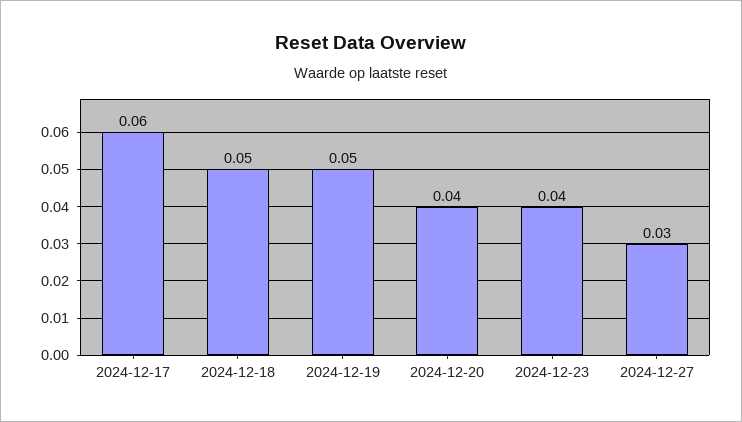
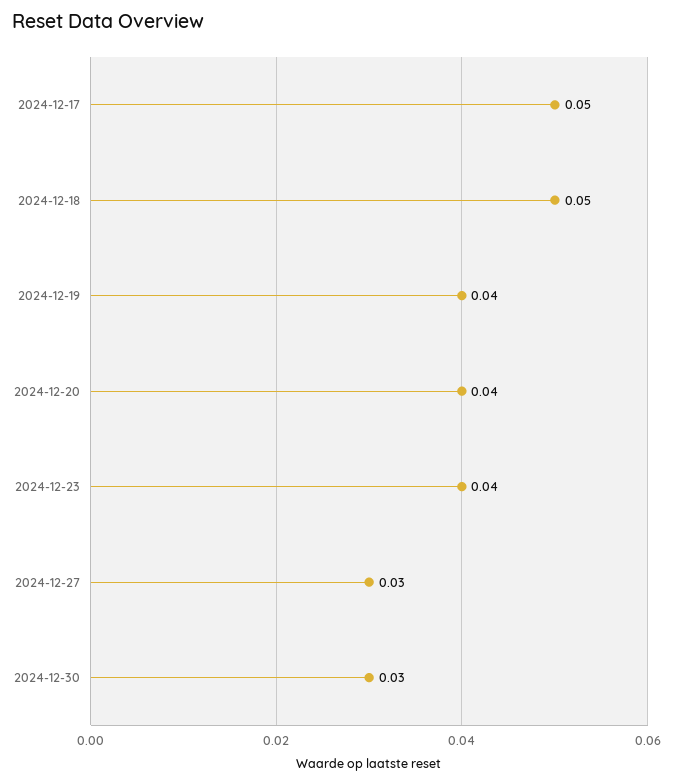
2024-12-17: 0.06 -> 0.05
2024-12-19: 0.05 -> 0.04
2024-12-30: none -> 0.03

